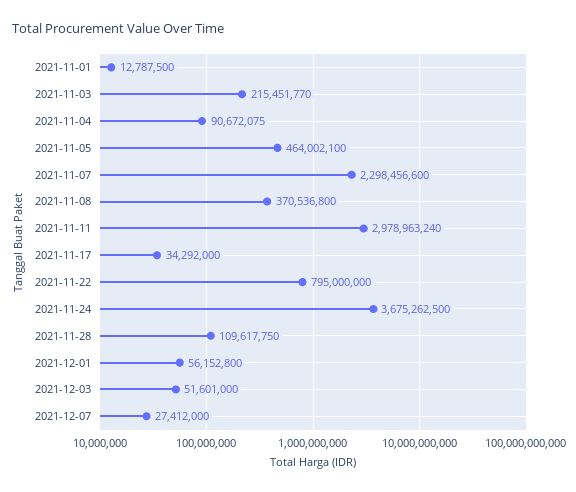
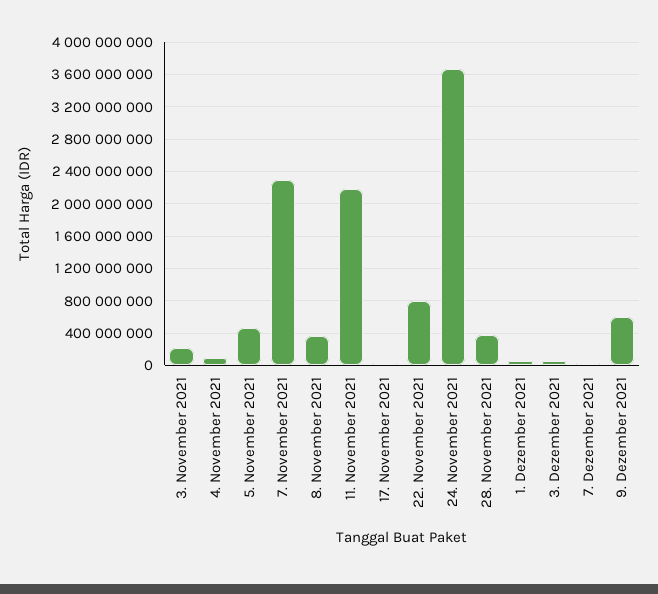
2021-11-01: 12787500 -> none
2021-11-11: 2978963240 -> 2200000000
2021-11-28: 109617750 -> 400000000
9. Dezember 2021: none -> 600000000

